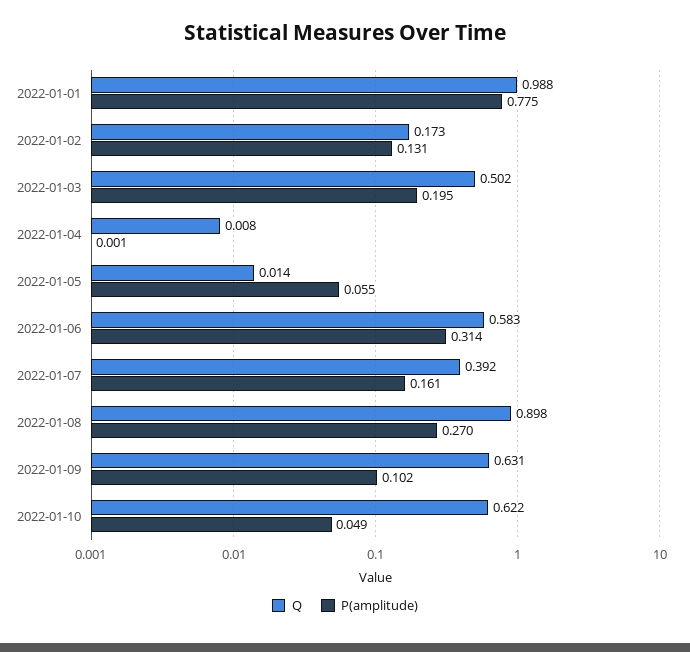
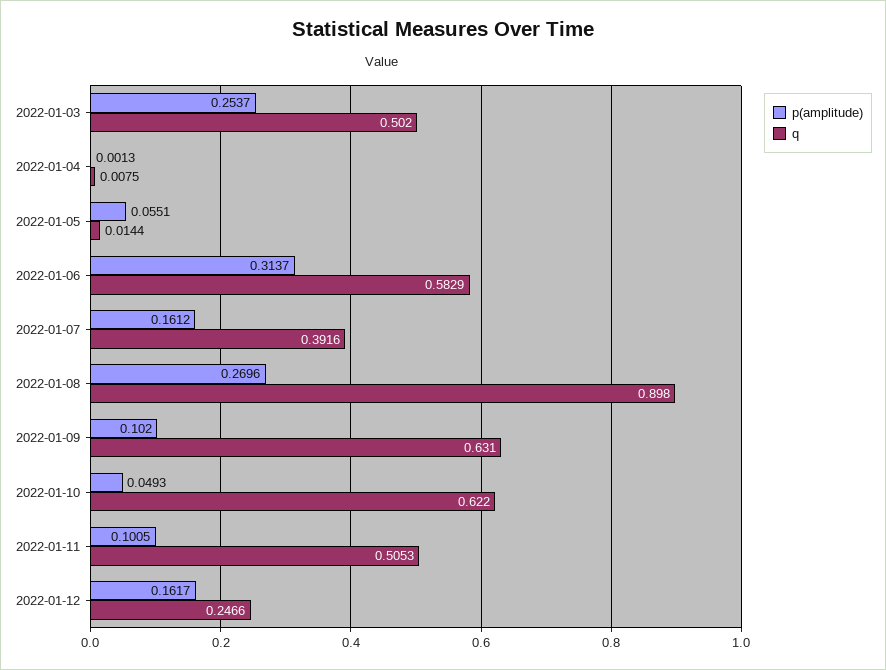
Q, 2022-01-01: 0.988 -> none
P(amplitude), 2022-01-01: 0.775 -> none
Q, 2022-01-02: 0.173 -> none
P(amplitude), 2022-01-02: 0.131 -> none
P(amplitude), 2022-01-03: 0.195 -> 0.2537
P(amplitude), 2022-01-11: none -> 0.1005
Q, 2022-01-11: none -> 0.5053
P(amplitude), 2022-01-12: none -> 0.1617
Q, 2022-01-12: none -> 0.2466

